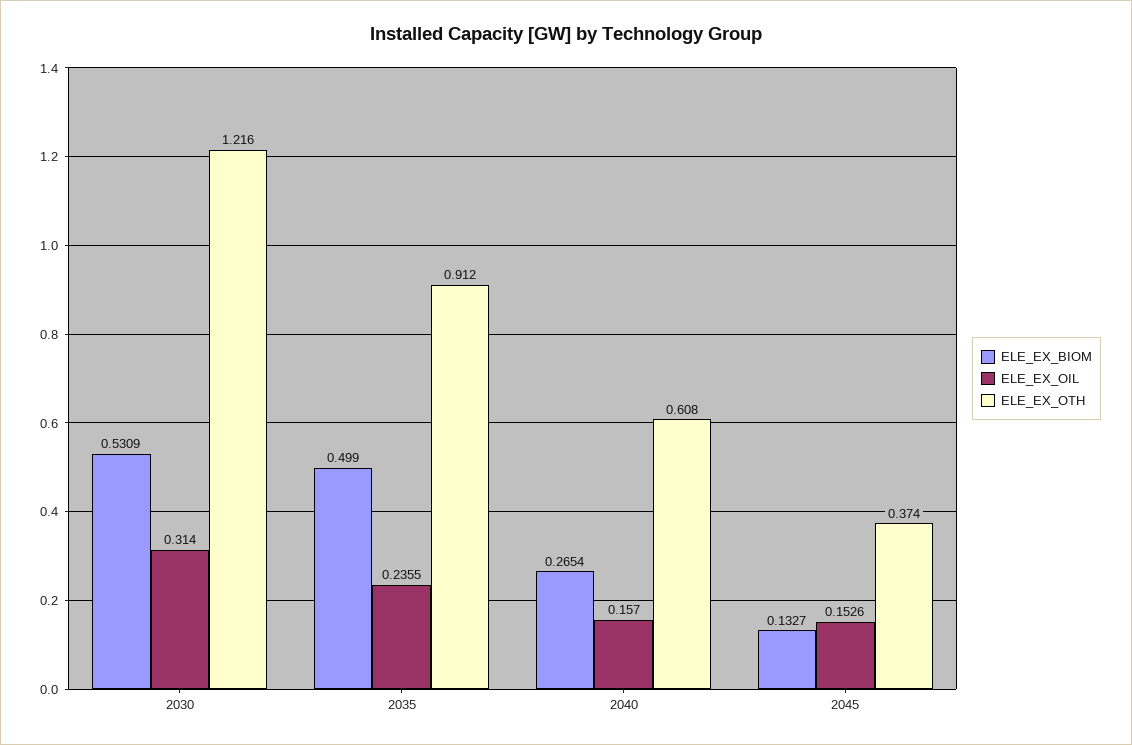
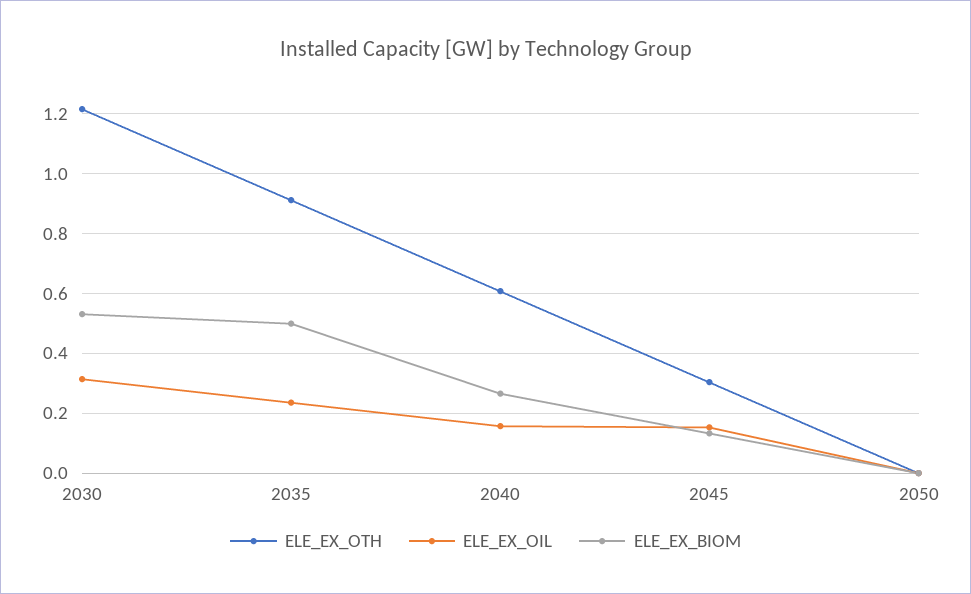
ELE_EX_OTH, 2045: 0.374 -> 0.3
ELE_EX_OTH, 2050: none -> 0
ELE_EX_OIL, 2050: none -> 0
ELE_EX_BIOM, 2050: none -> 0

